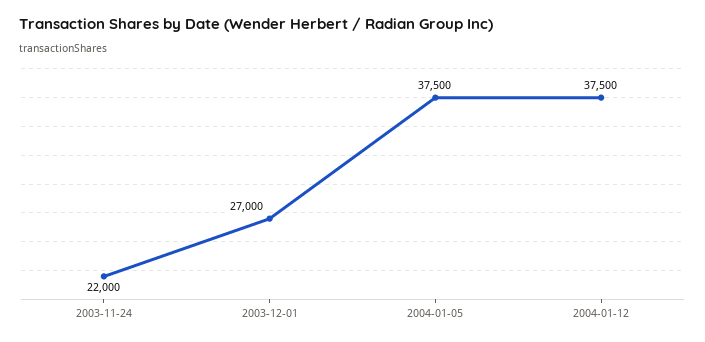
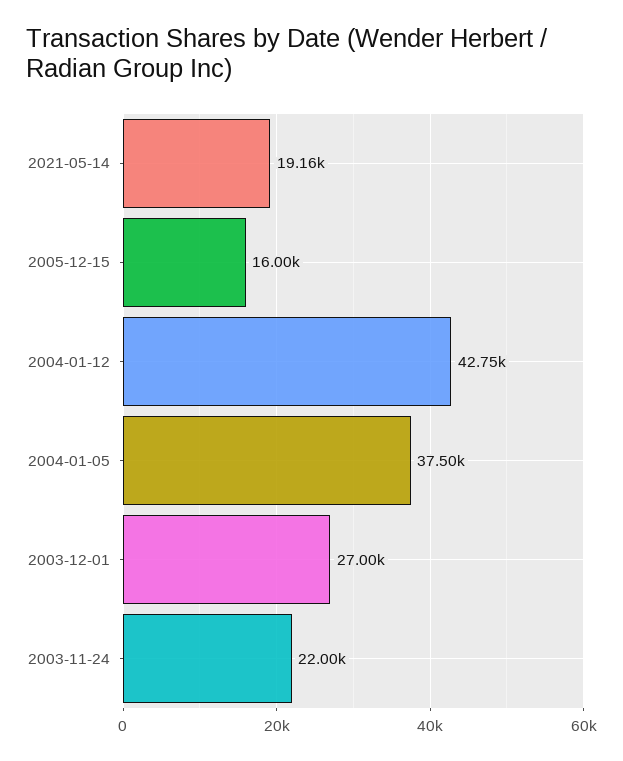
2004-01-12: 37500 -> 42750
2021-05-14: none -> 19160
2005-12-15: none -> 16000

